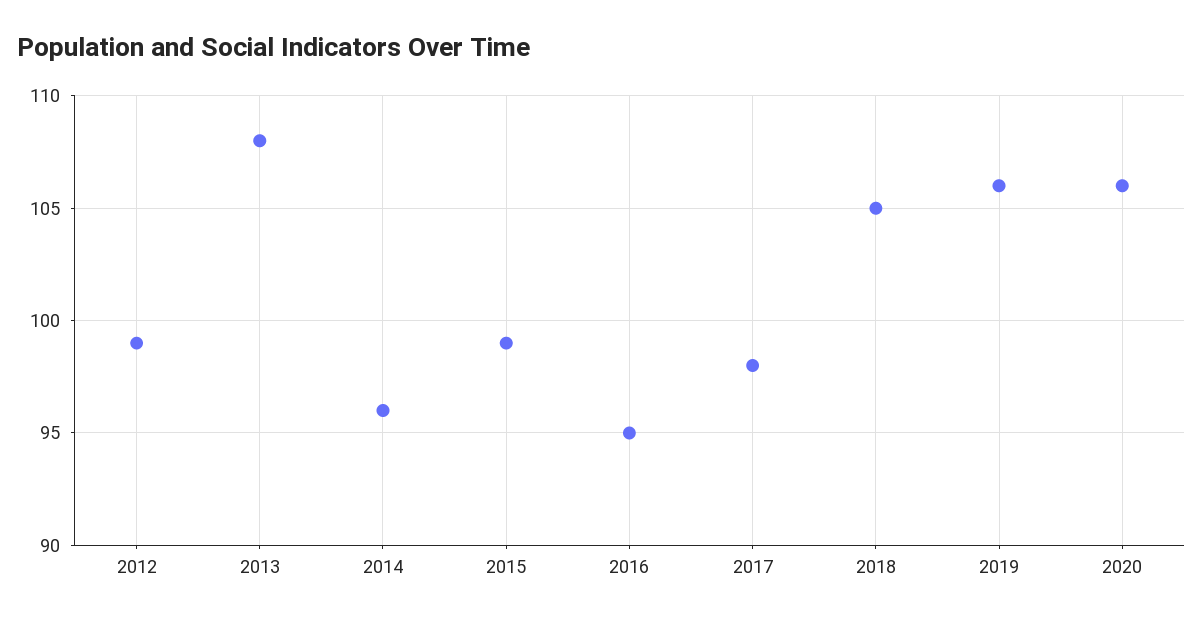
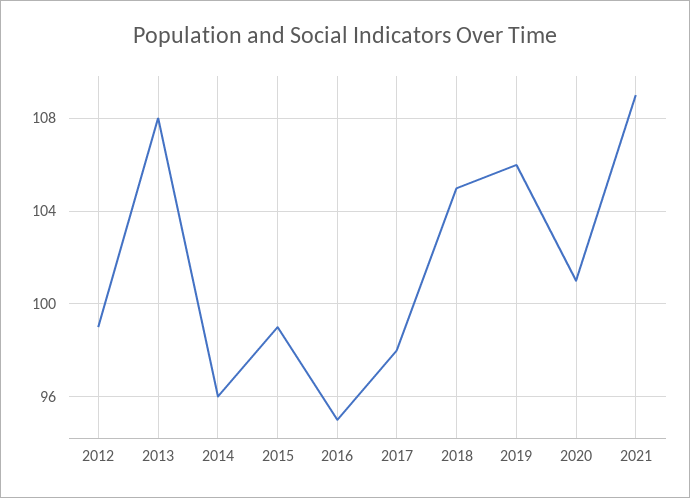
2020: 106 -> 101
2021: none -> 109

